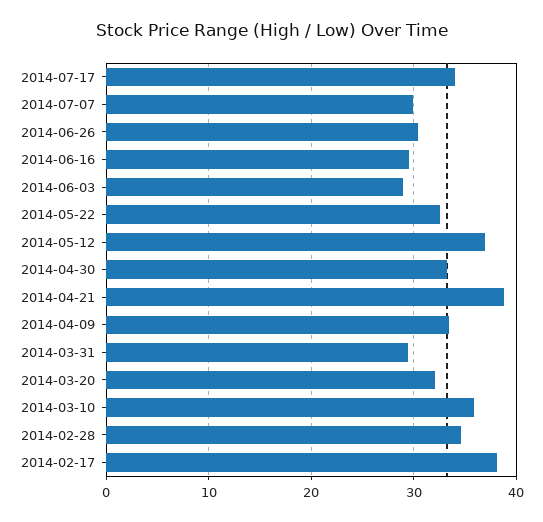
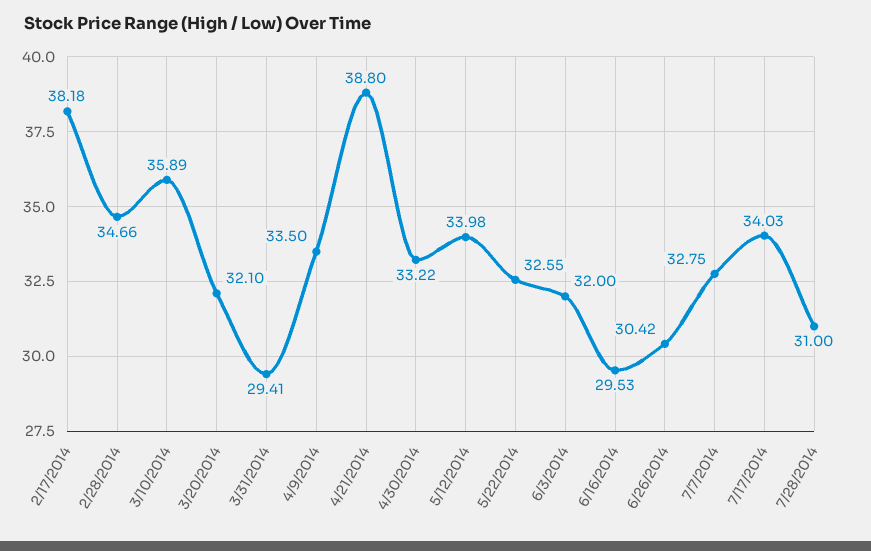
2014-07-07: 30 -> 32.75
2014-06-03: 29 -> 32
2014-05-12: 37 -> 33.98
7/28/2014: none -> 31

